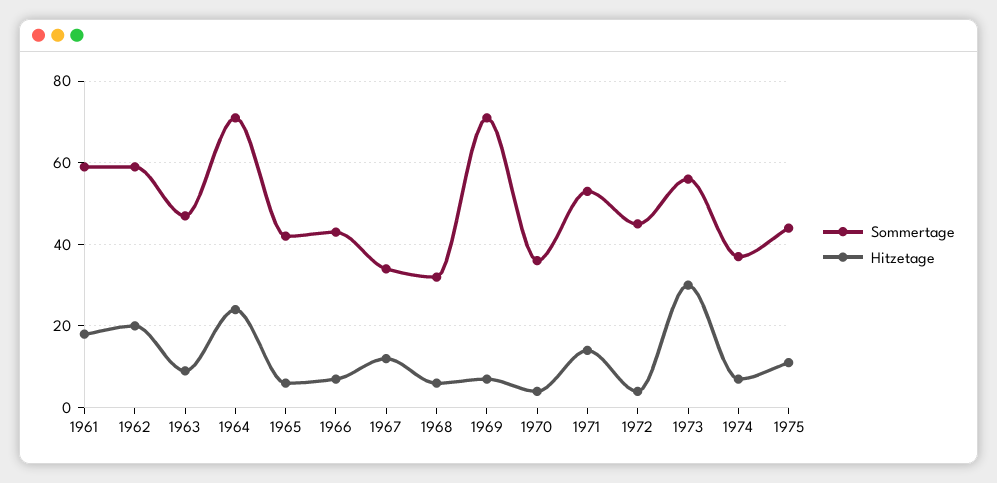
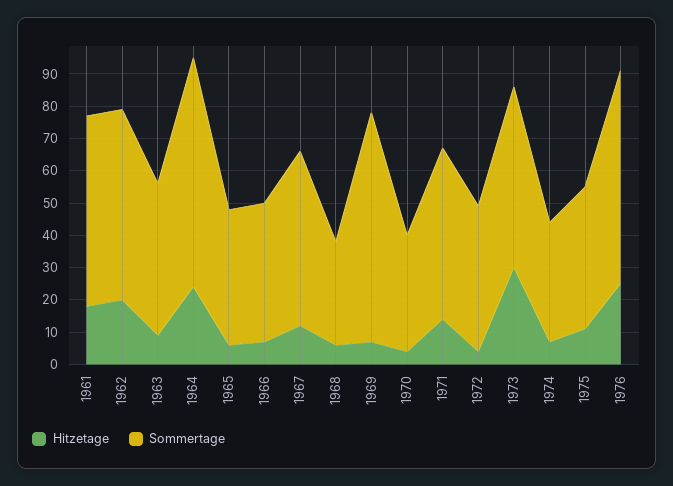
Sommertage, 1967: 35 -> 55
Hitzetage, 1976: none -> 25
Sommertage, 1976: none -> 65

